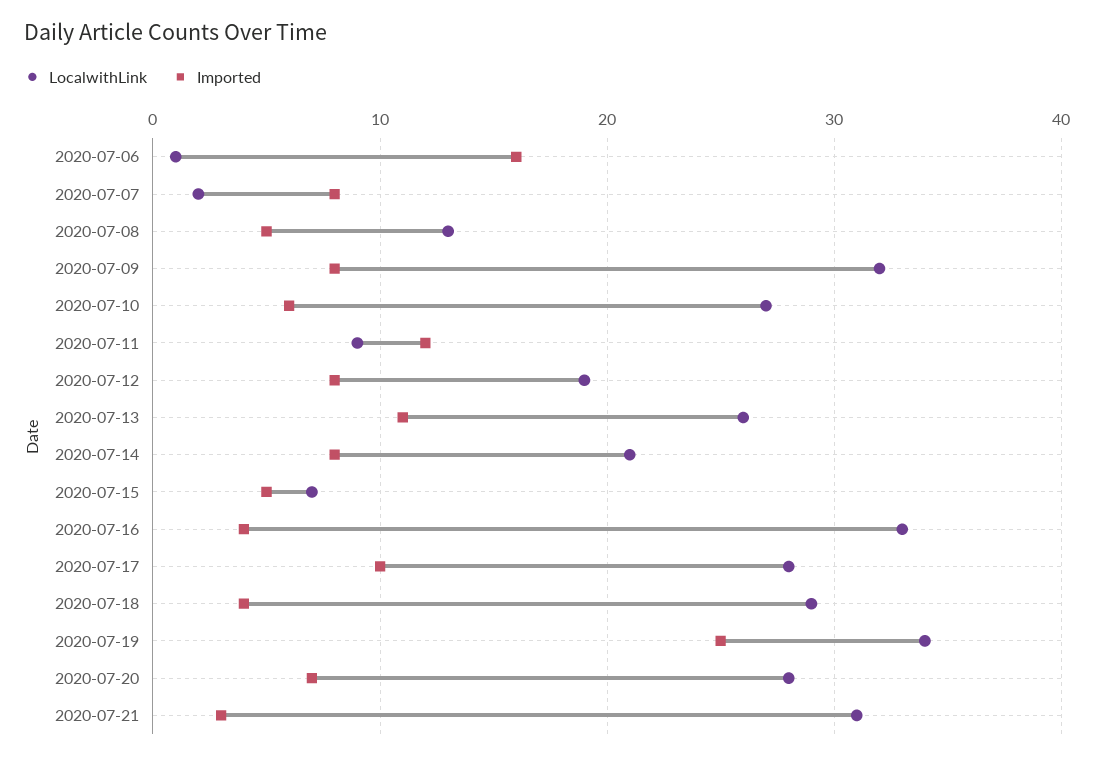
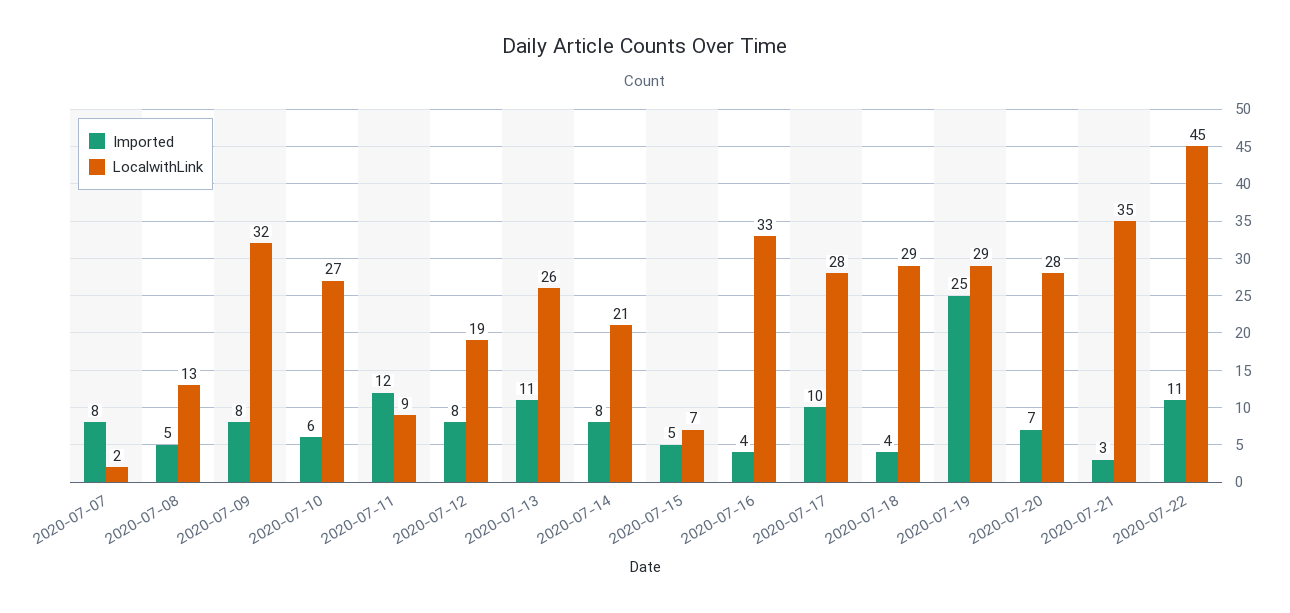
LocalwithLink, 2020-07-06: 1 -> none
Imported, 2020-07-06: 16 -> none
LocalwithLink, 2020-07-19: 34 -> 29
LocalwithLink, 2020-07-21: 31 -> 35
Imported, 2020-07-22: none -> 11
LocalwithLink, 2020-07-22: none -> 45

